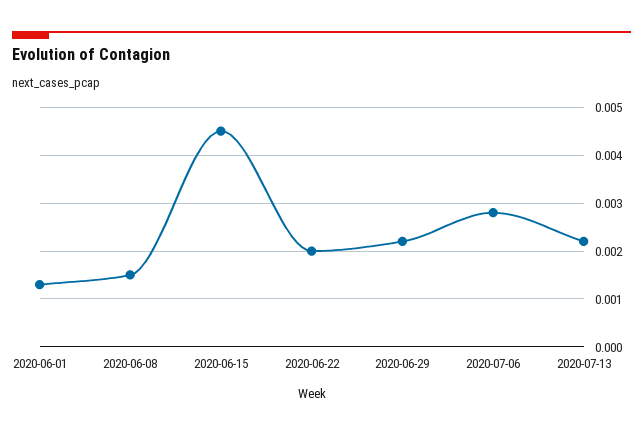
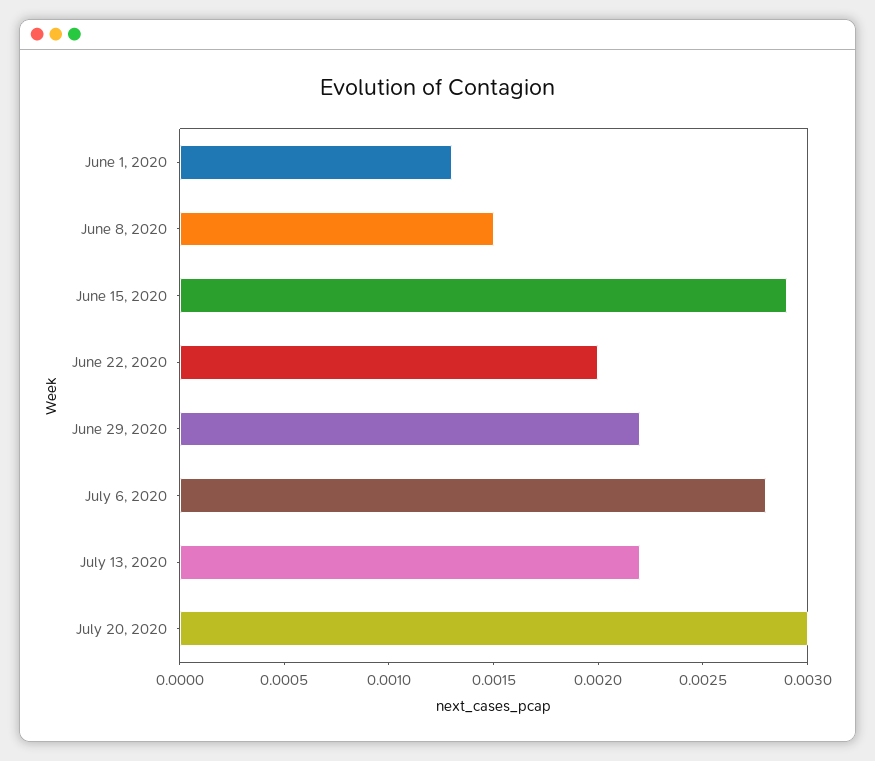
2020-06-15: 0.0045 -> 0.0029
July 20, 2020: none -> 0.003

